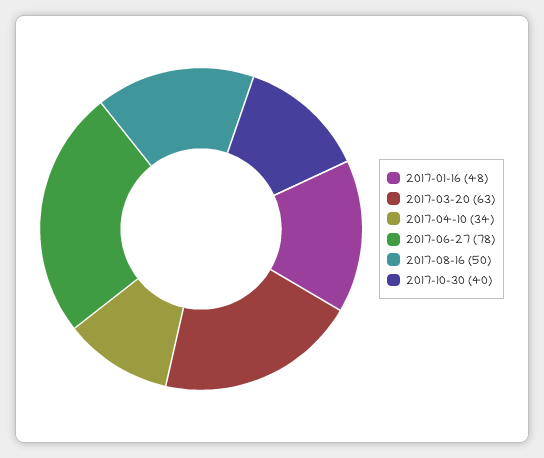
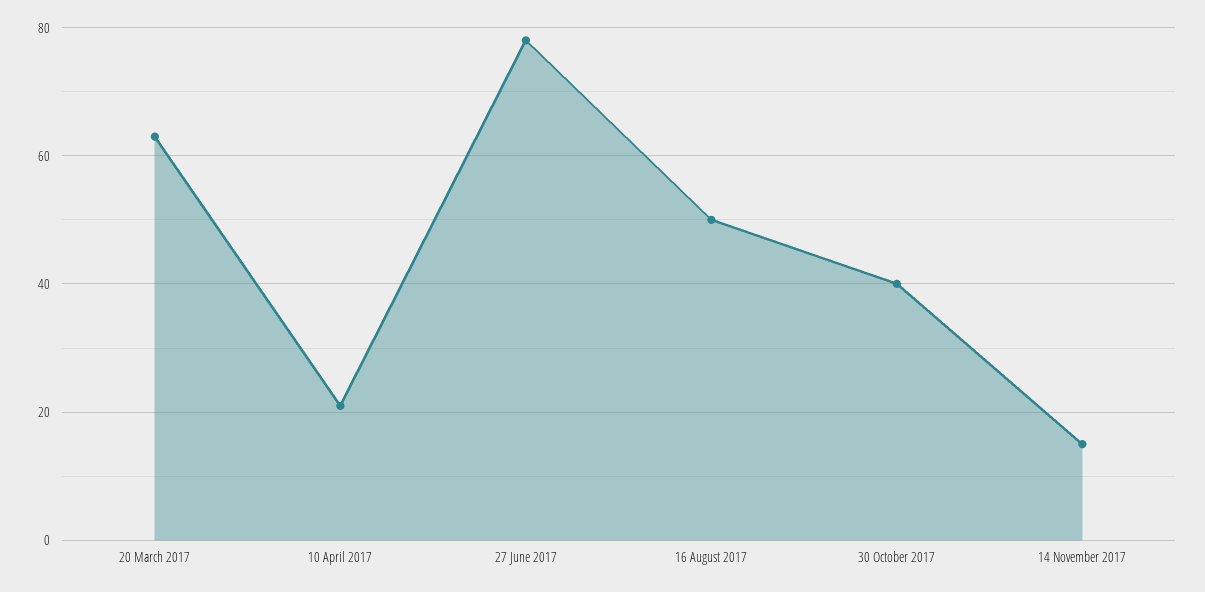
2017-01-16: 48 -> none
2017-04-10: 34 -> 20
14 November 2017: none -> 15

